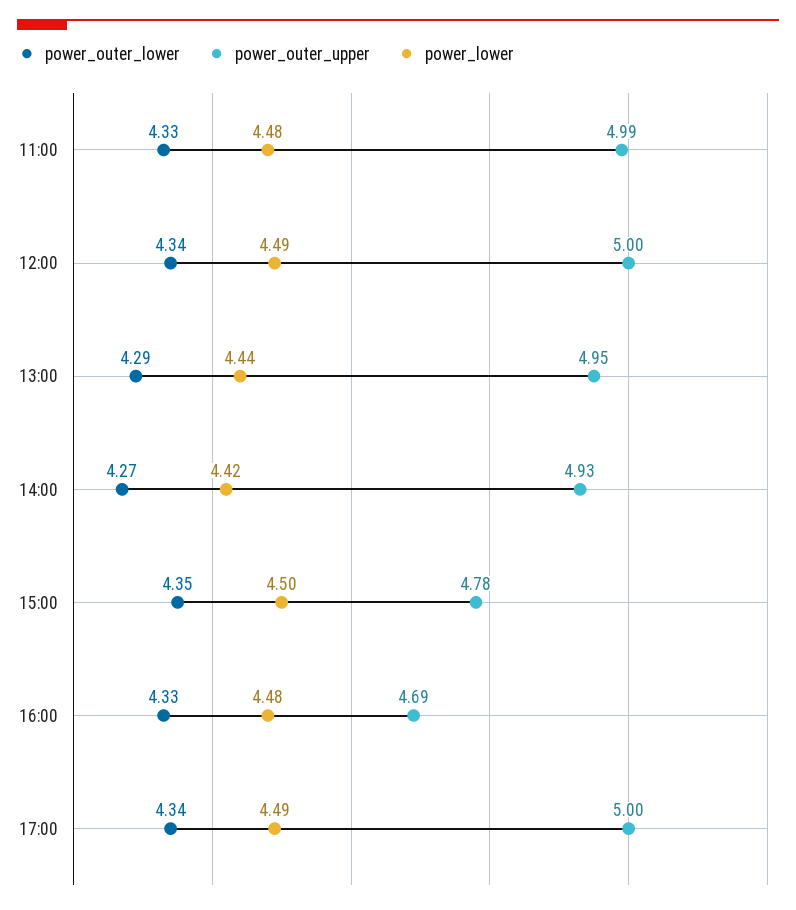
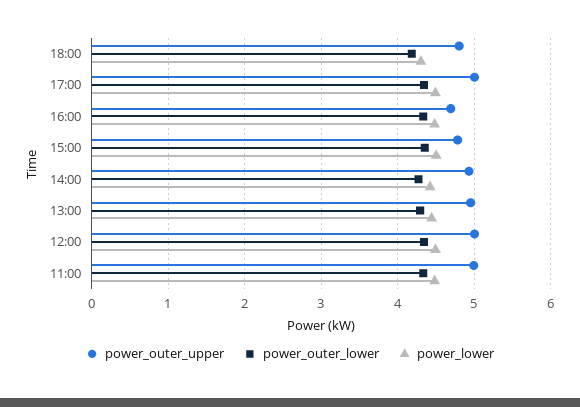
power_outer_upper, 18:00: none -> 4.8
power_outer_lower, 18:00: none -> 4.2
power_lower, 18:00: none -> 4.3

